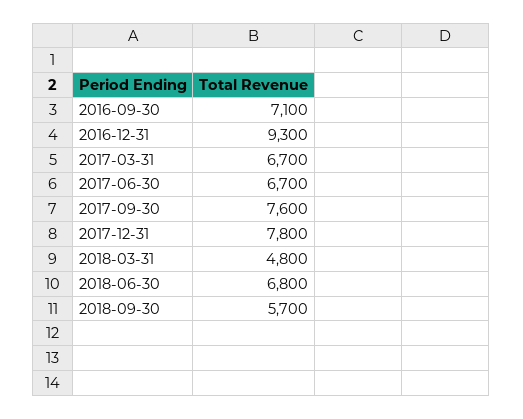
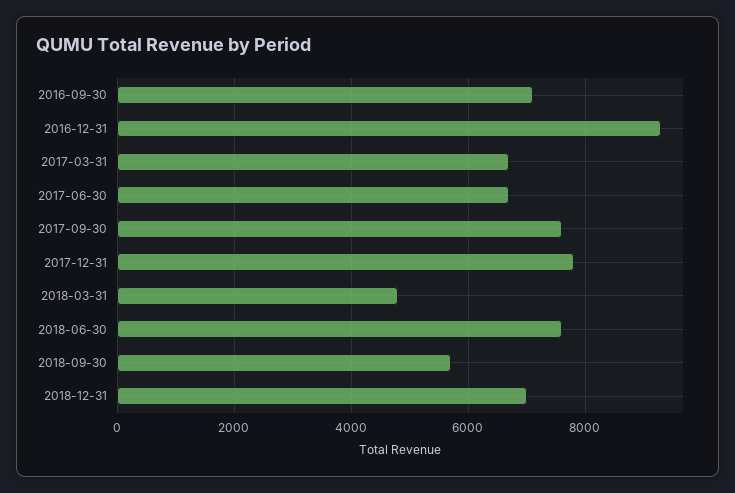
2018-06-30: 6800 -> 7600
2018-12-31: none -> 7000

